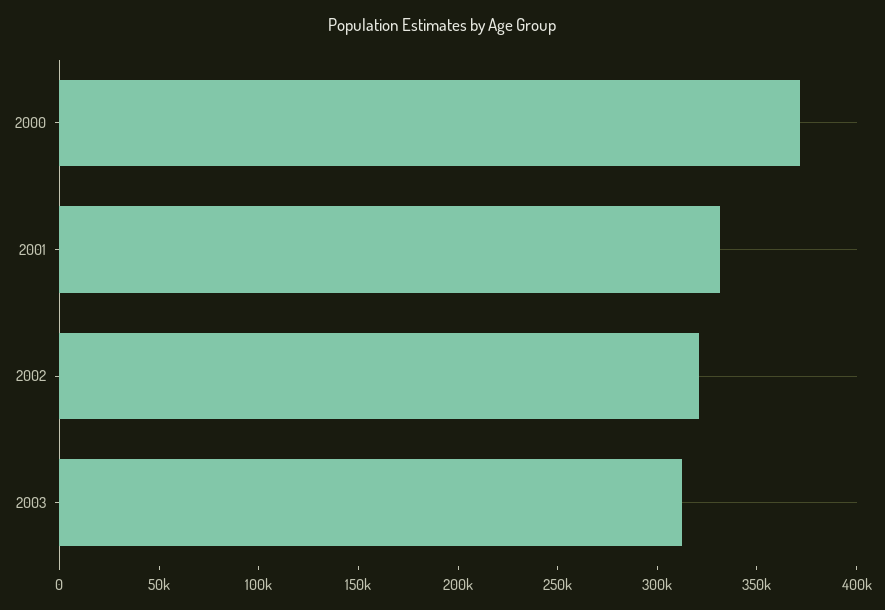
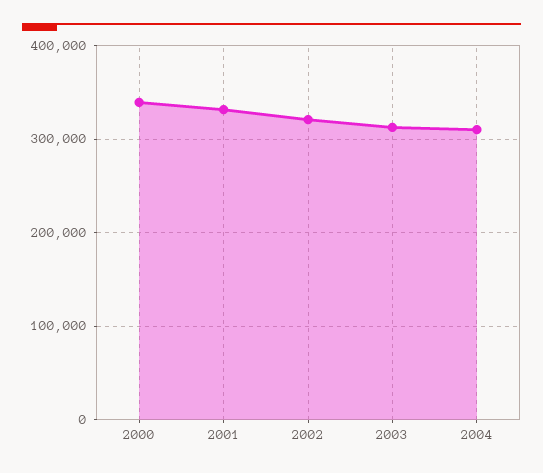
2000: 370000 -> 340000
2004: none -> 310000

